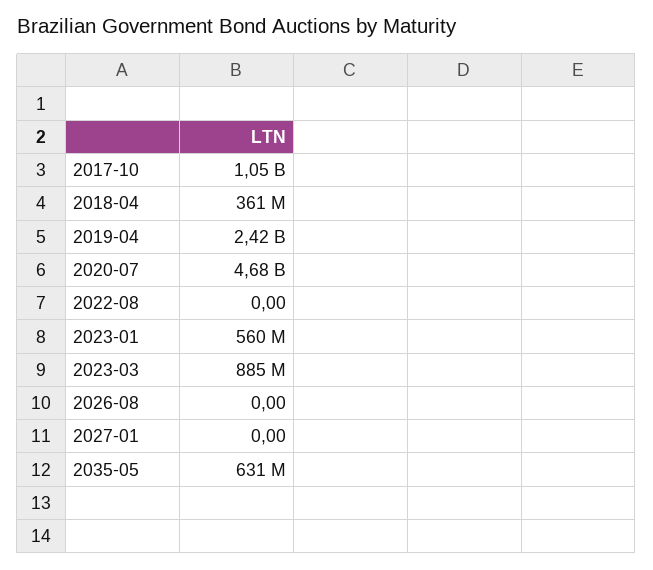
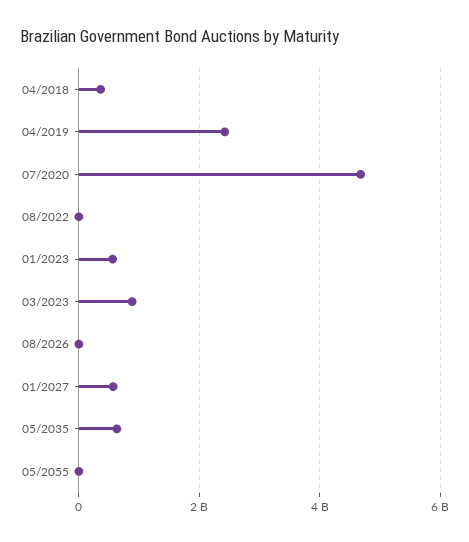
2017-10: 1050000000 -> none
2027-01: 0 -> 600000000
05/2055: none -> 0

